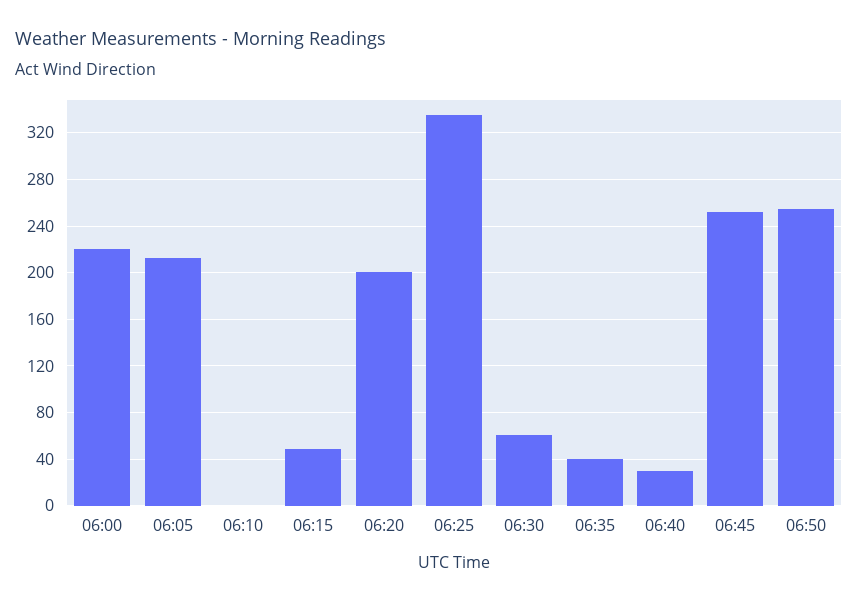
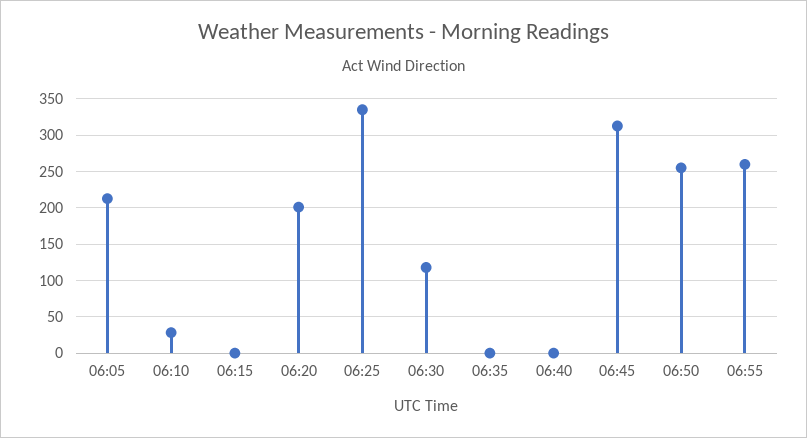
06:00: 220 -> none
06:10: 0 -> 30
06:15: 50 -> 0
06:30: 60 -> 120
06:35: 40 -> 0
06:40: 30 -> 0
06:45: 250 -> 310
06:55: none -> 260

